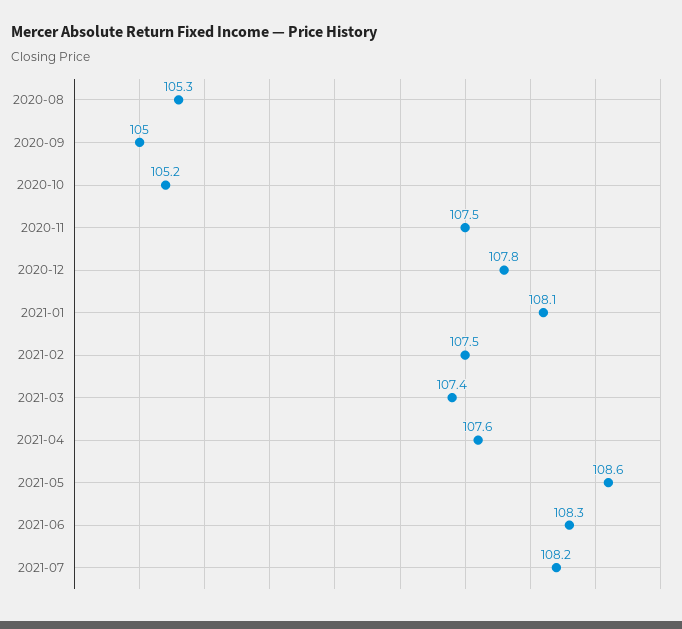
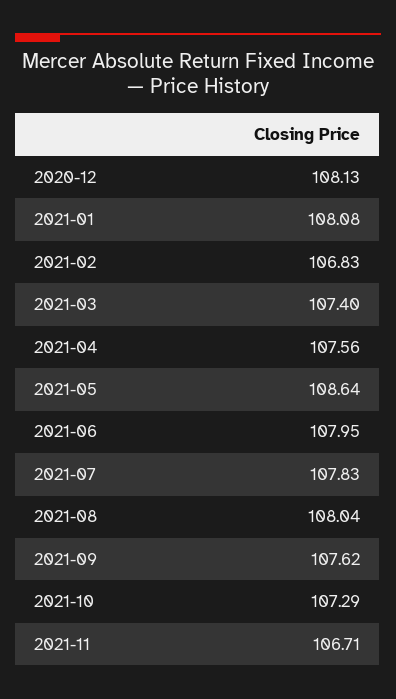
2020-08: 105.3 -> none
2020-09: 105 -> none
2020-10: 105.2 -> none
2020-11: 107.5 -> none
2020-12: 107.8 -> 108.13
2021-02: 107.5 -> 106.83
2021-06: 108.3 -> 107.95
2021-07: 108.2 -> 107.83
2021-08: none -> 108.04
2021-09: none -> 107.62
2021-10: none -> 107.29
2021-11: none -> 106.71

